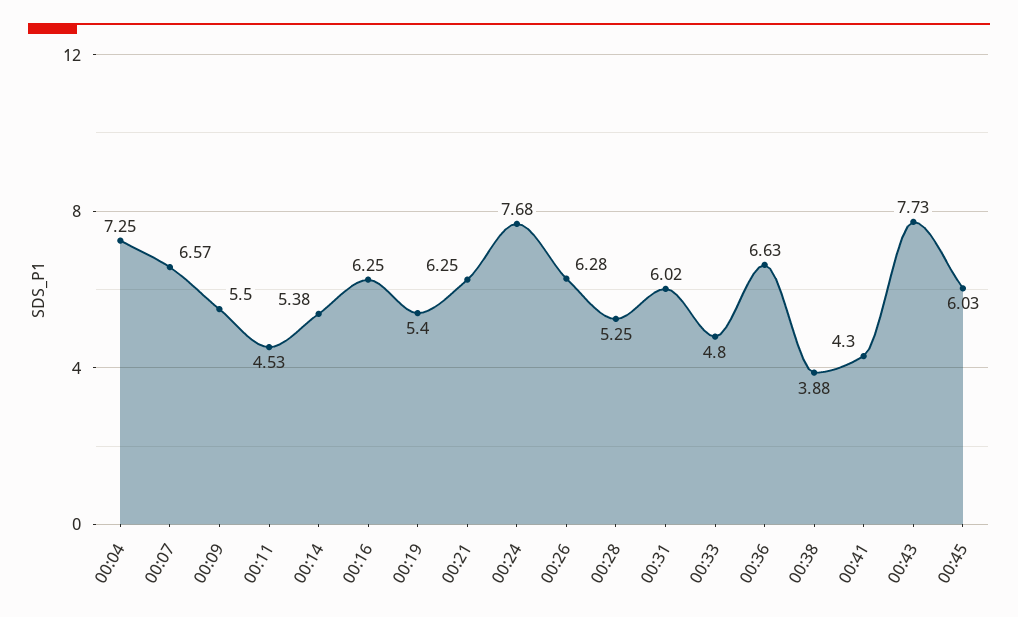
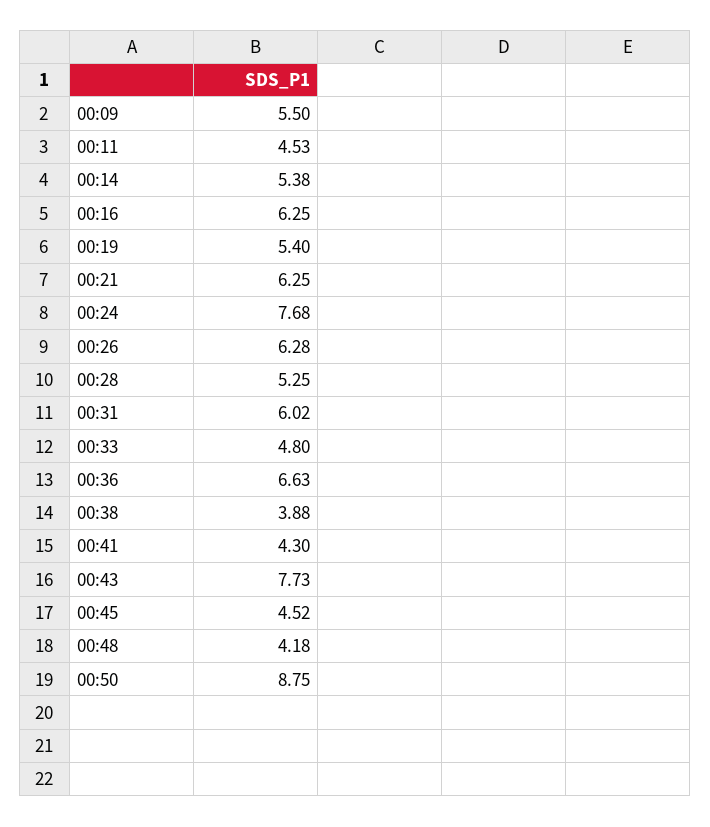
00:04: 7.25 -> none
00:07: 6.57 -> none
00:45: 6.03 -> 4.52
00:48: none -> 4.18
00:50: none -> 8.75

